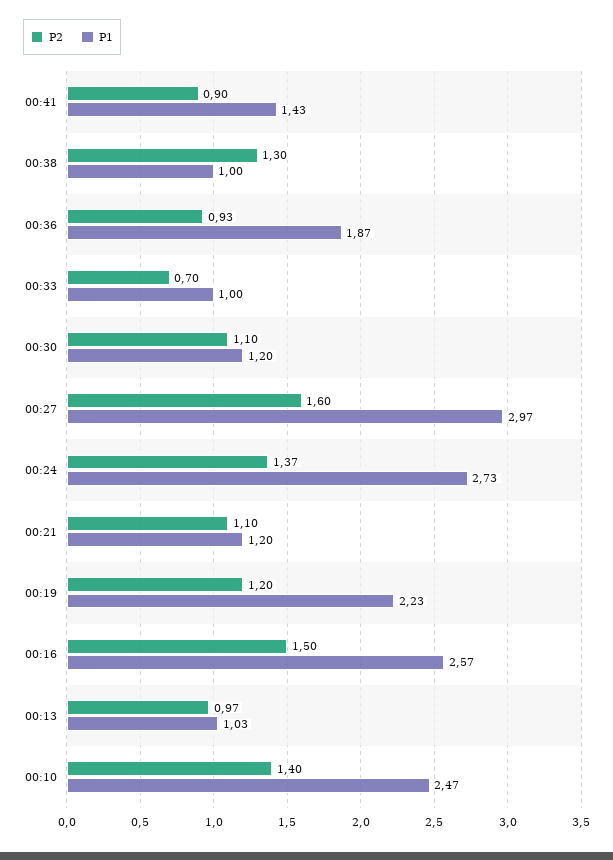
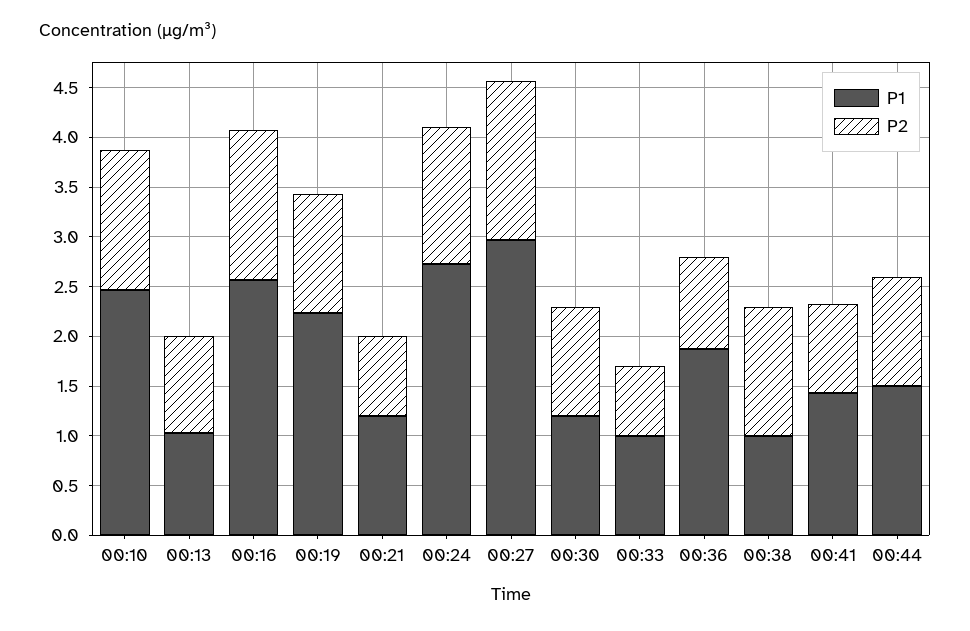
P2, 00:21: 1.1 -> 0.8
P1, 00:44: none -> 1.5
P2, 00:44: none -> 1.1

